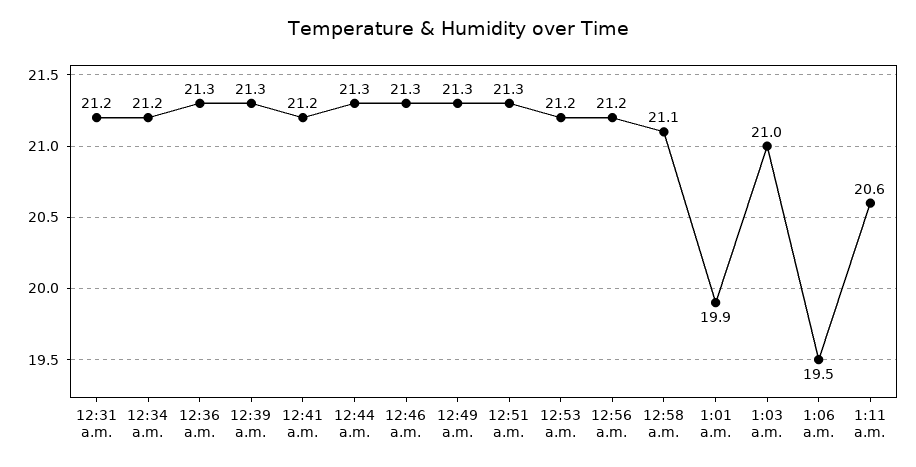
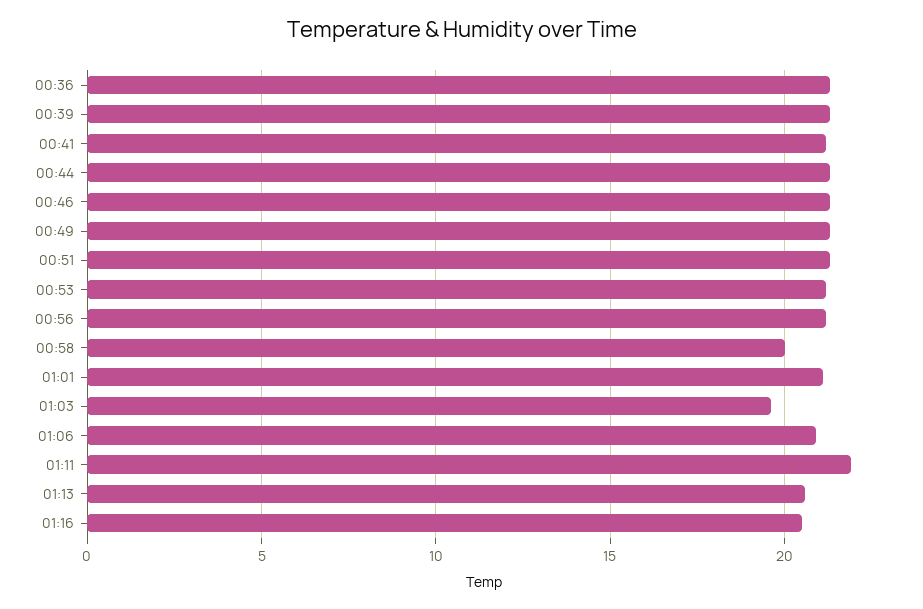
12:31 a.m.: 21.2 -> none
12:34 a.m.: 21.2 -> none
12:58 a.m.: 21.1 -> 20
1:01 a.m.: 19.9 -> 21
1:03 a.m.: 21 -> 19.5
1:06 a.m.: 19.5 -> 21
1:11 a.m.: 20.6 -> 22
01:13: none -> 20.5
01:16: none -> 20.5

